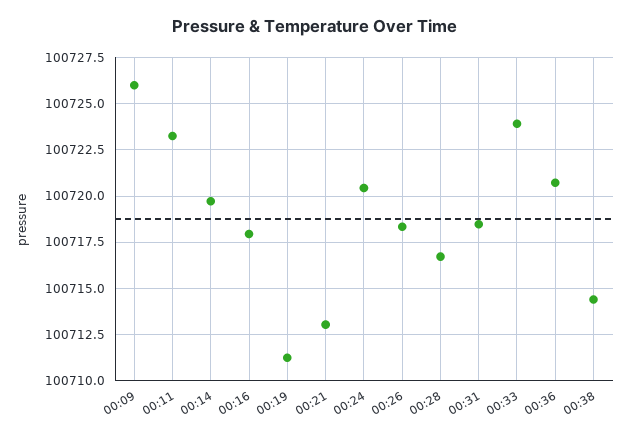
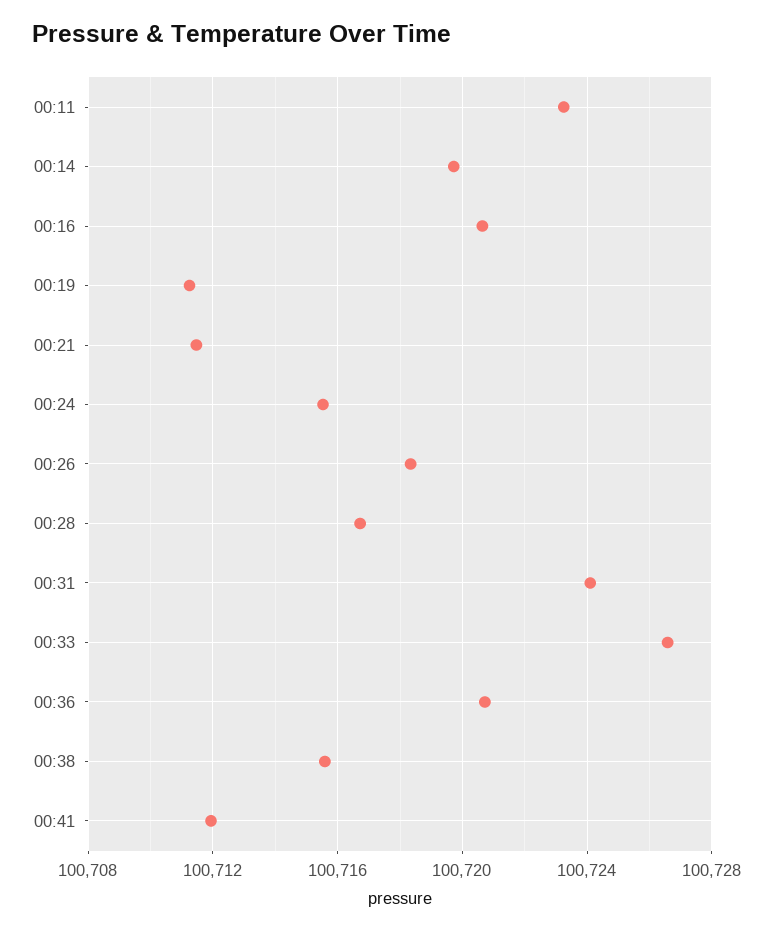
00:09: 100726 -> none
00:16: 100718 -> 100720.5
00:21: 100713 -> 100711.5
00:24: 100720.5 -> 100715.5
00:31: 100718.5 -> 100724
00:33: 100724 -> 100726.5
00:38: 100714.5 -> 100715.5
00:41: none -> 100712

